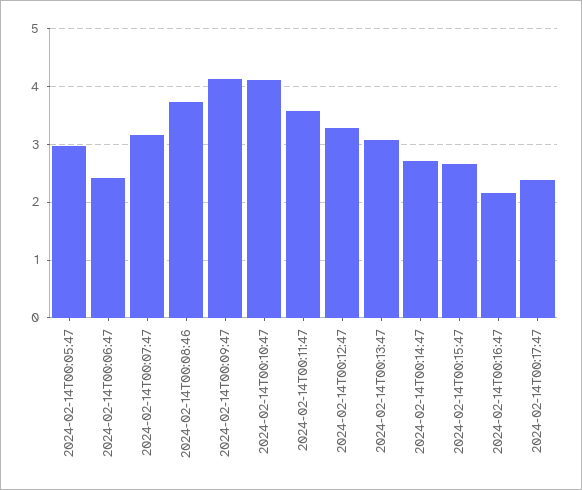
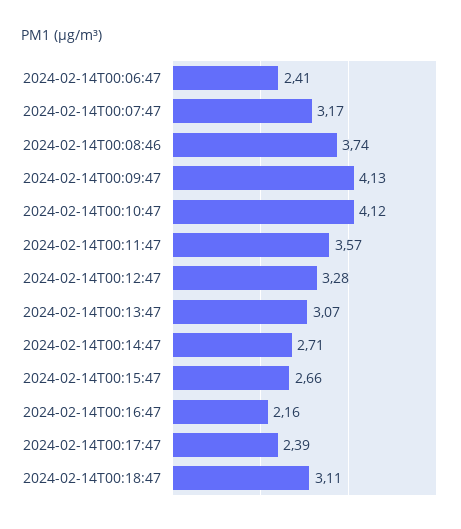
2024-02-14T00:05:47: 3 -> none
2024-02-14T00:18:47: none -> 3.11

